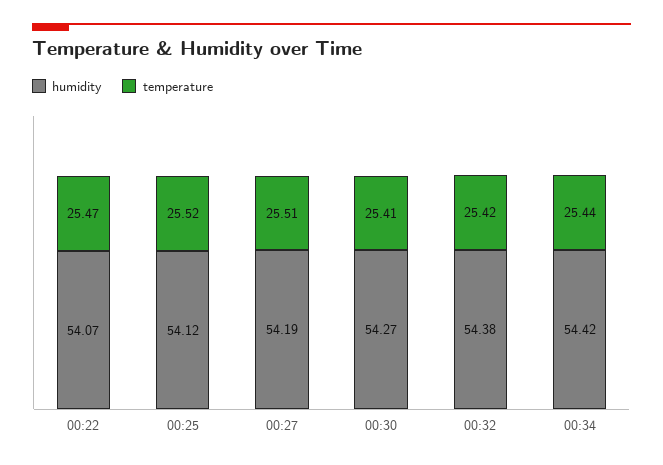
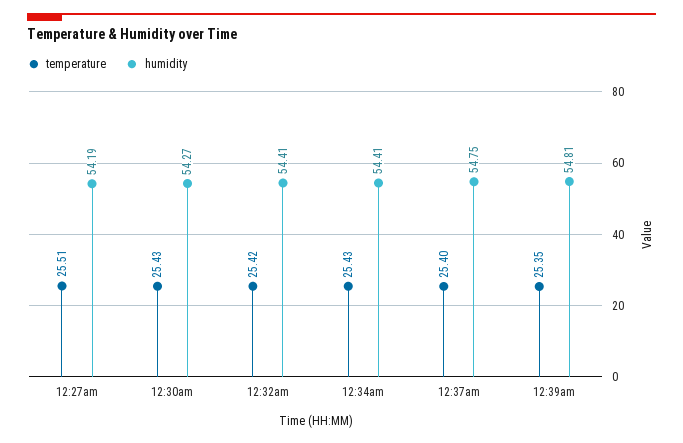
humidity, 00:22: 54.07 -> none
temperature, 00:22: 25.47 -> none
humidity, 00:25: 54.12 -> none
temperature, 00:25: 25.52 -> none
temperature, 00:30: 25.41 -> 25.43
humidity, 00:32: 54.38 -> 54.41
humidity, 00:34: 54.42 -> 54.41
temperature, 00:34: 25.44 -> 25.43
temperature, 12:37am: none -> 25.4
humidity, 12:37am: none -> 54.75
temperature, 12:39am: none -> 25.35
humidity, 12:39am: none -> 54.81

